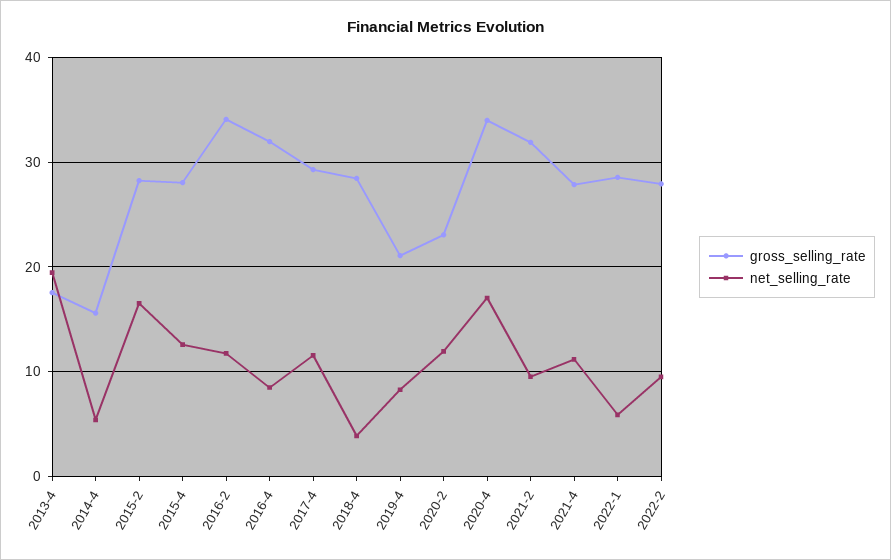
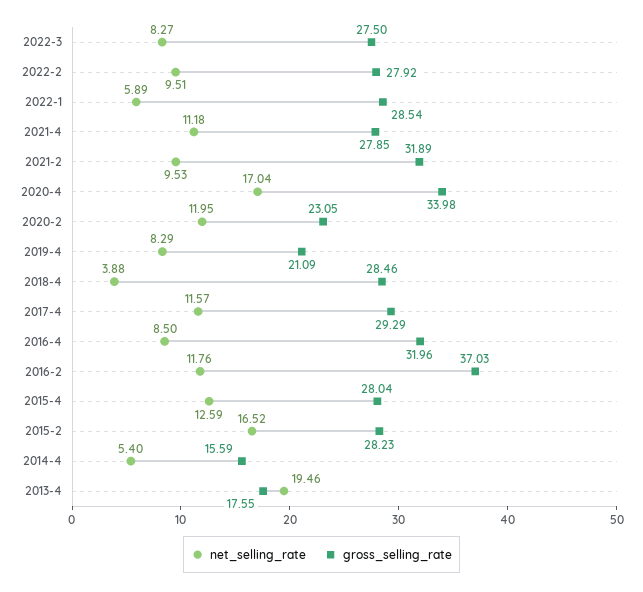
gross_selling_rate, 2016-2: 34 -> 37.03
net_selling_rate, 2022-3: none -> 8.27
gross_selling_rate, 2022-3: none -> 27.5

